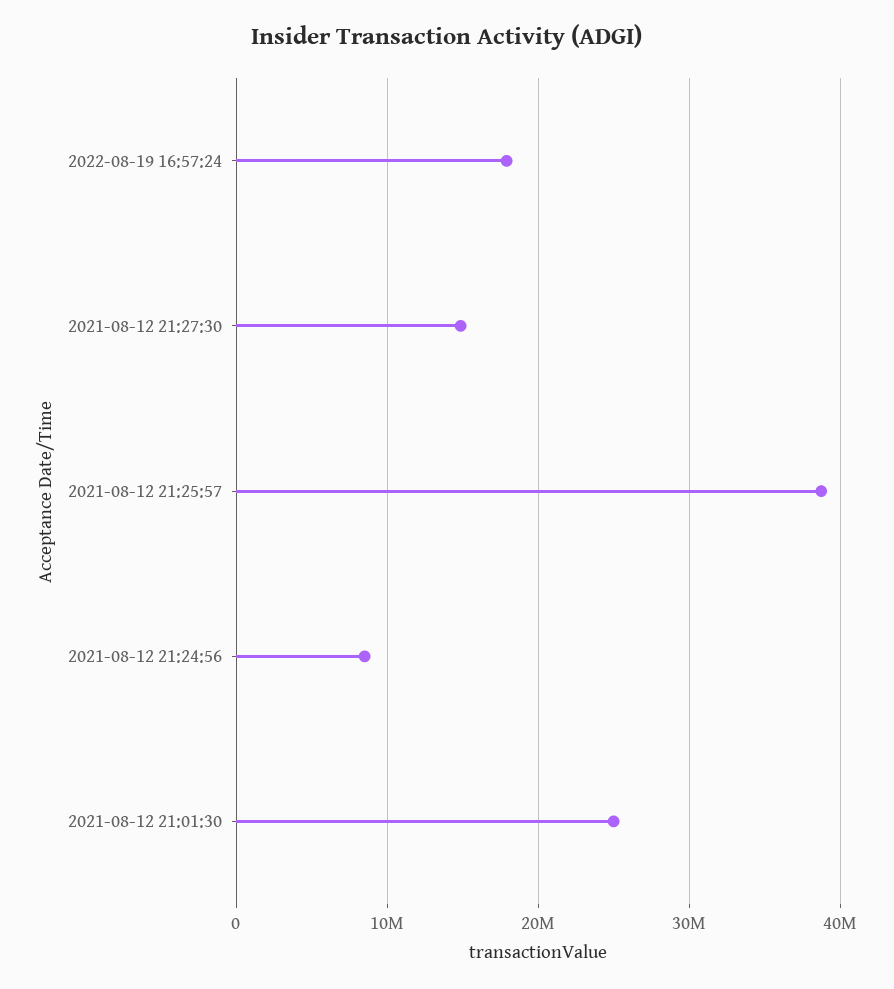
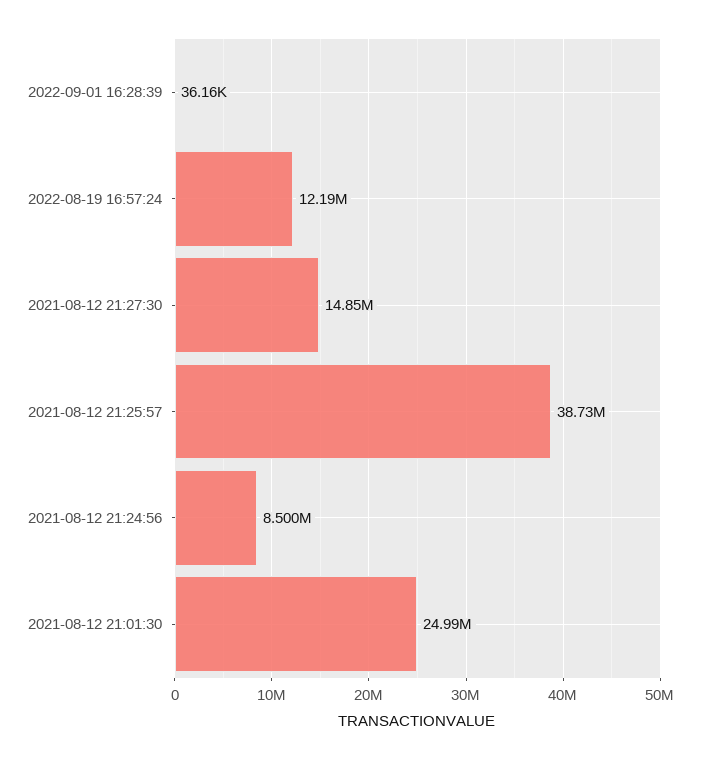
2022-08-19 16:57:24: 18000000 -> 12190000
2022-09-01 16:28:39: none -> 36160

